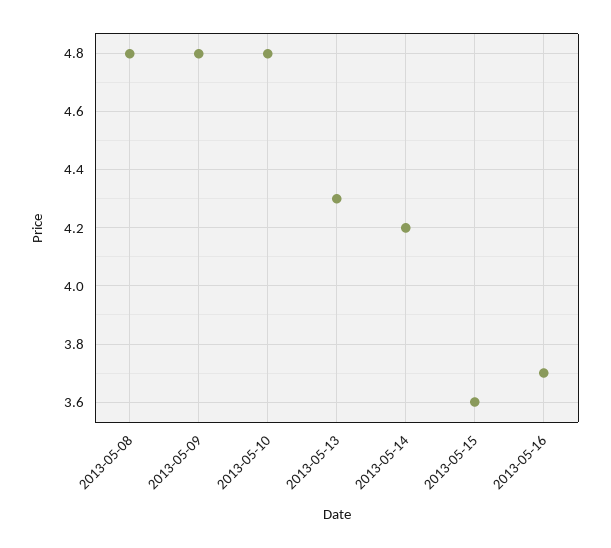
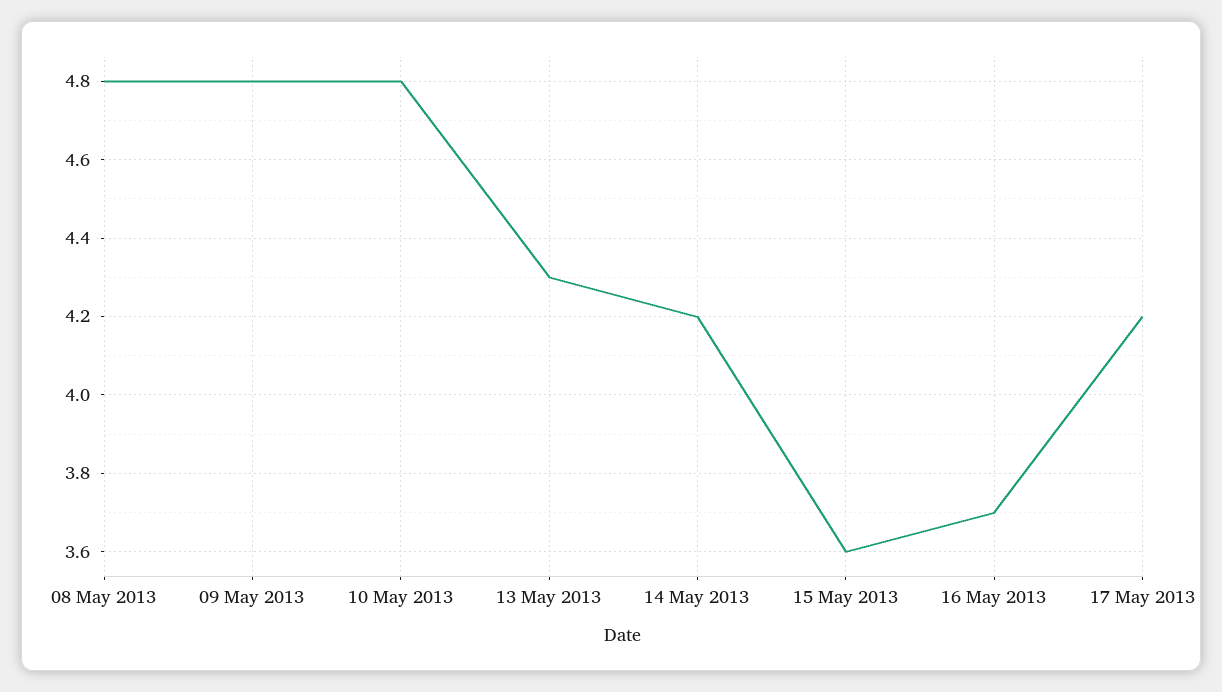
17 May 2013: none -> 4.2

